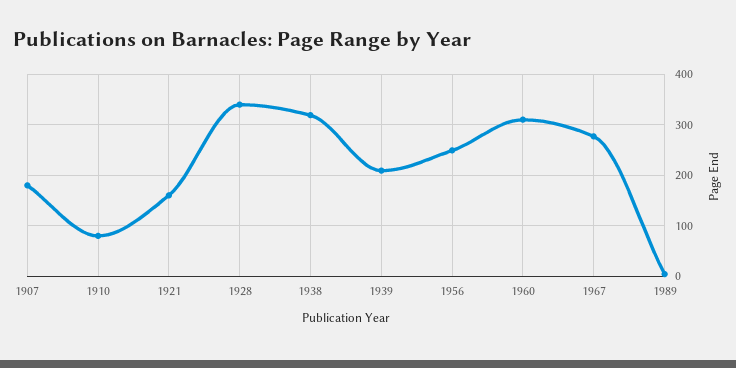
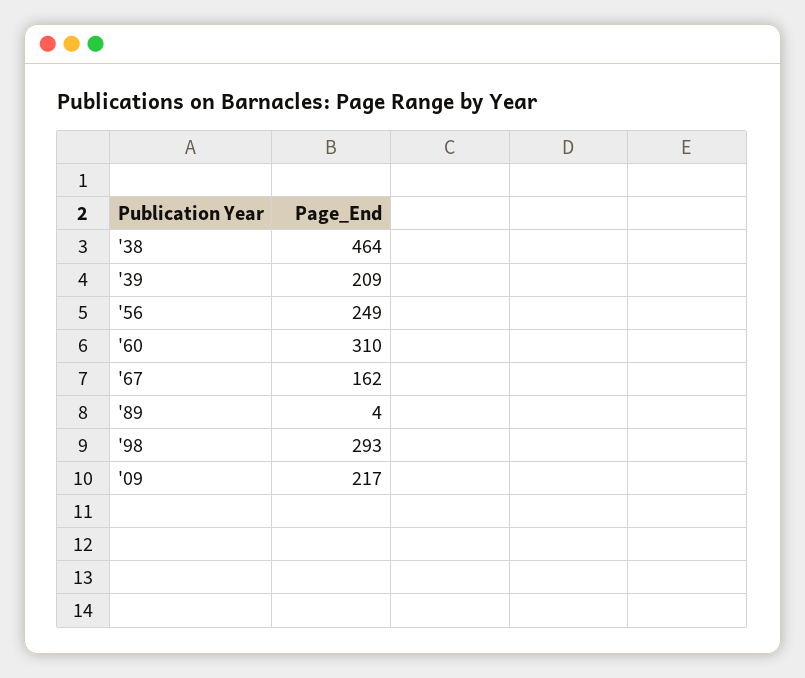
1907: 180 -> none
1910: 80 -> none
1921: 160 -> none
1928: 340 -> none
1938: 320 -> 464
1967: 280 -> 162
'98: none -> 293
'09: none -> 217

